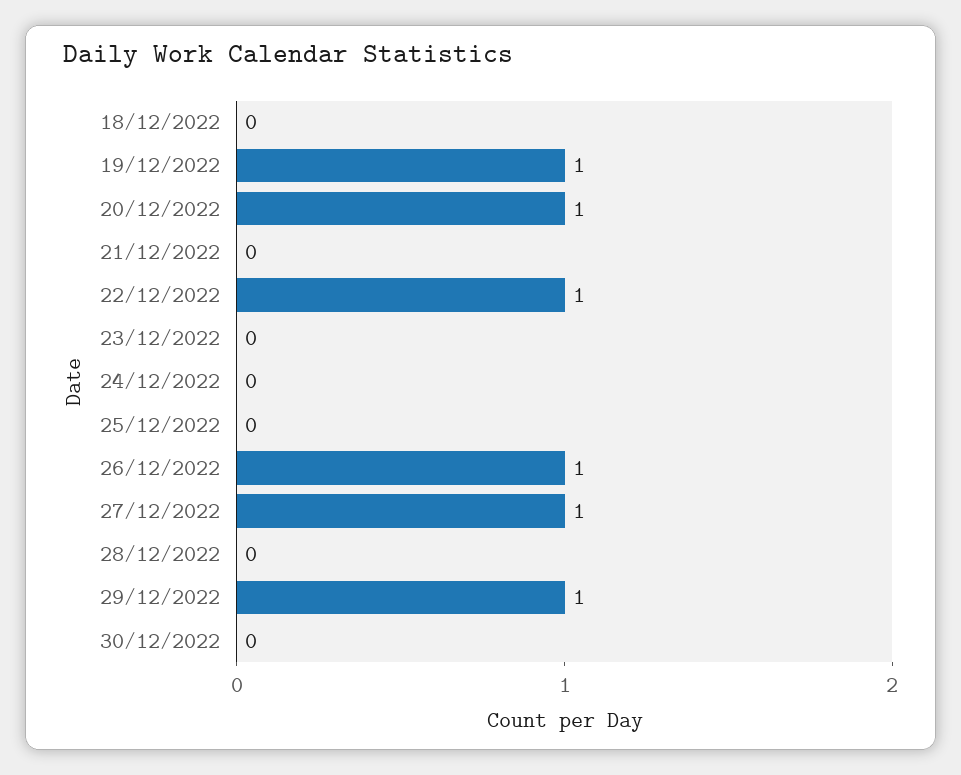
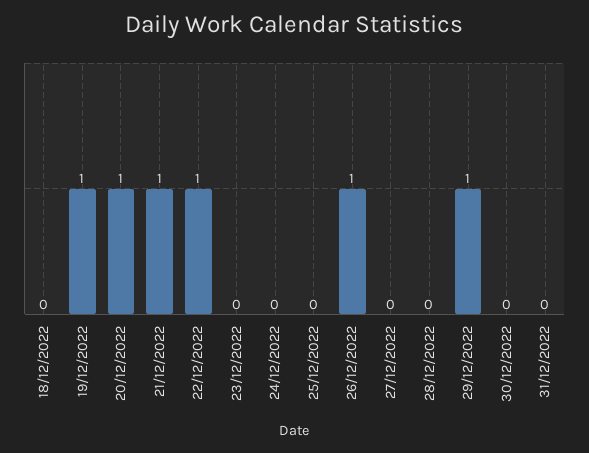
21/12/2022: 0 -> 1
27/12/2022: 1 -> 0
31/12/2022: none -> 0

